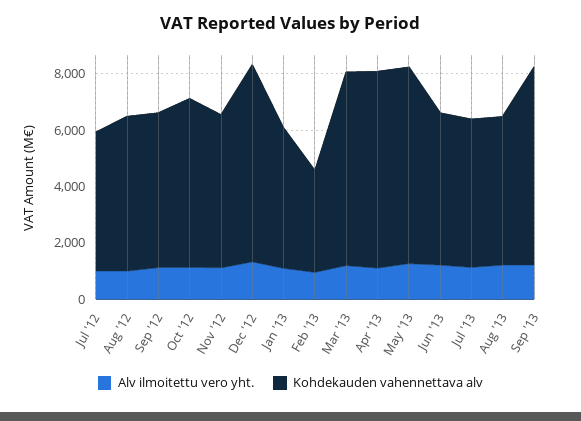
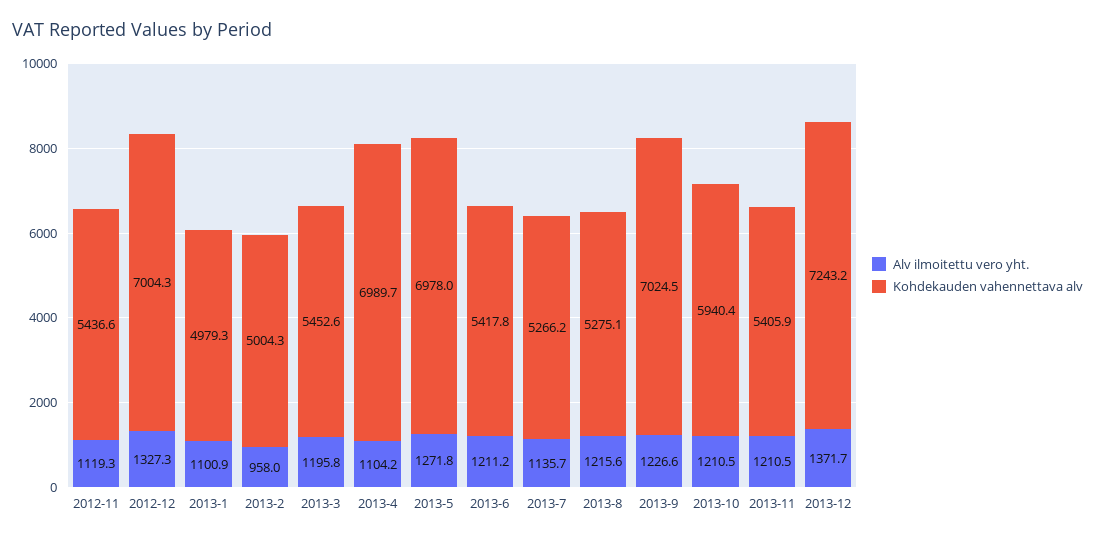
Alv ilmoitettu vero yht., Jul '12: 1000 -> none
Kohdekauden vahennettava alv, Jul '12: 5000 -> none
Alv ilmoitettu vero yht., Aug '12: 1000 -> none
Kohdekauden vahennettava alv, Aug '12: 5500 -> none
Alv ilmoitettu vero yht., Sep '12: 1000 -> none
Kohdekauden vahennettava alv, Sep '12: 5500 -> none
Alv ilmoitettu vero yht., Oct '12: 1000 -> none
Kohdekauden vahennettava alv, Oct '12: 6000 -> none
Kohdekauden vahennettava alv, Feb '13: 3500 -> 5004.3
Kohdekauden vahennettava alv, Mar '13: 7000 -> 5452.6
Alv ilmoitettu vero yht., 2013-10: none -> 1210.5
Kohdekauden vahennettava alv, 2013-10: none -> 5940.4
Alv ilmoitettu vero yht., 2013-11: none -> 1210.5
Kohdekauden vahennettava alv, 2013-11: none -> 5405.9
Alv ilmoitettu vero yht., 2013-12: none -> 1371.7
Kohdekauden vahennettava alv, 2013-12: none -> 7243.2

